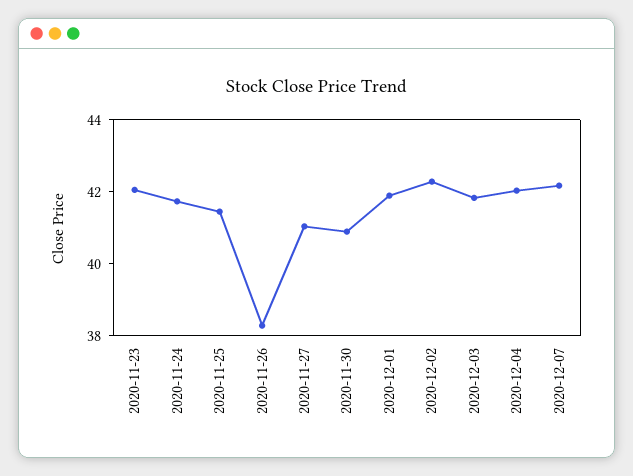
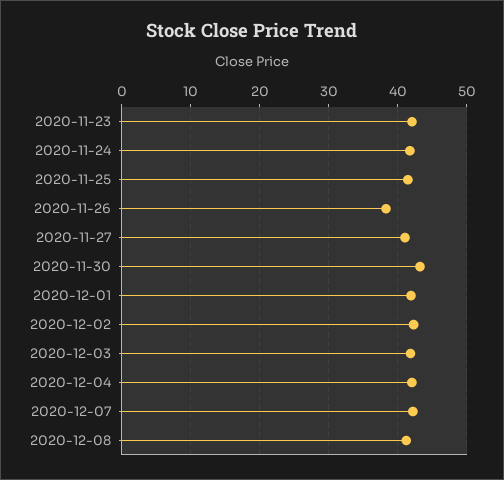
2020-11-30: 41 -> 43
2020-12-08: none -> 41

